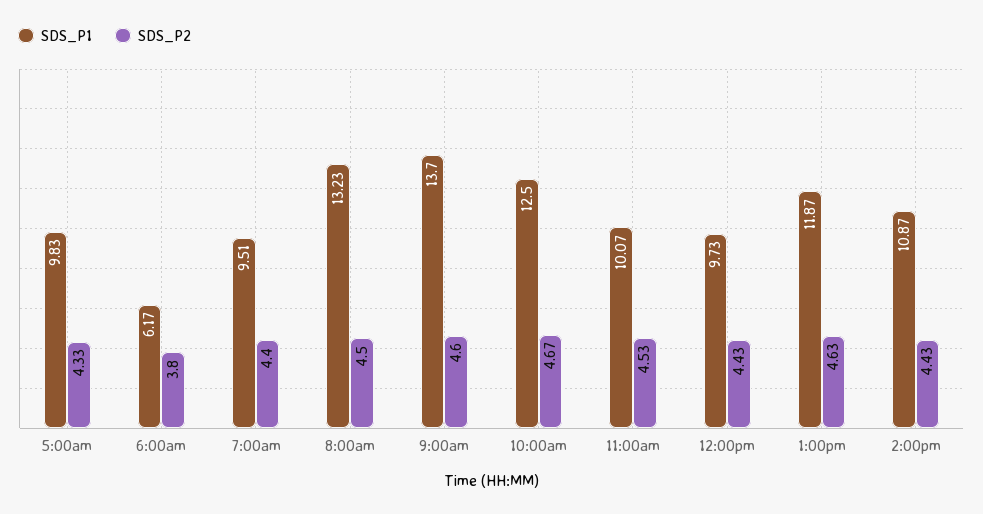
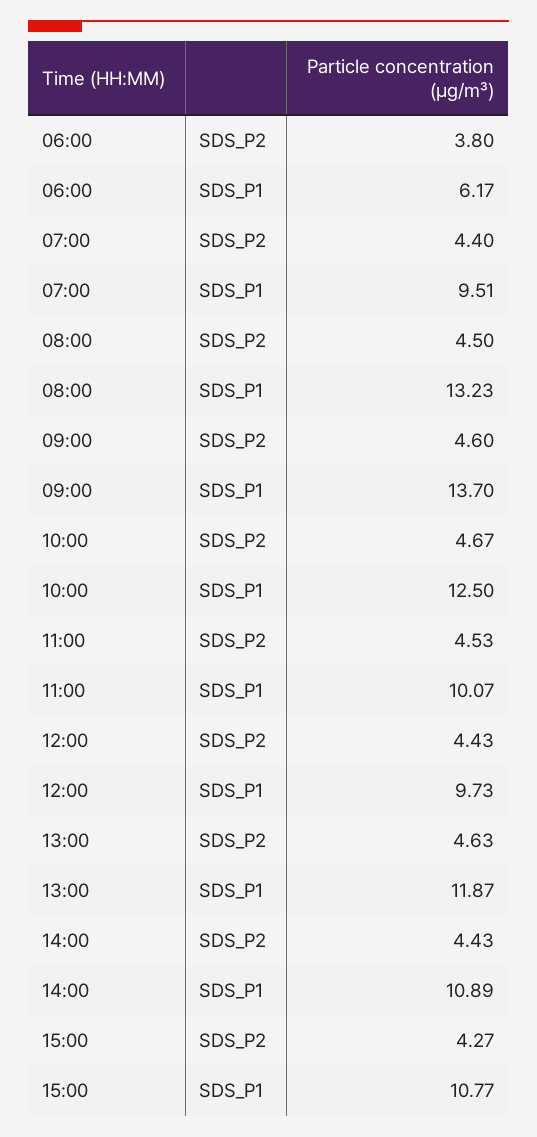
SDS_P1, 5:00am: 9.83 -> none
SDS_P2, 5:00am: 4.33 -> none
SDS_P1, 2:00pm: 10.87 -> 10.89
SDS_P2, 15:00: none -> 4.27
SDS_P1, 15:00: none -> 10.77

